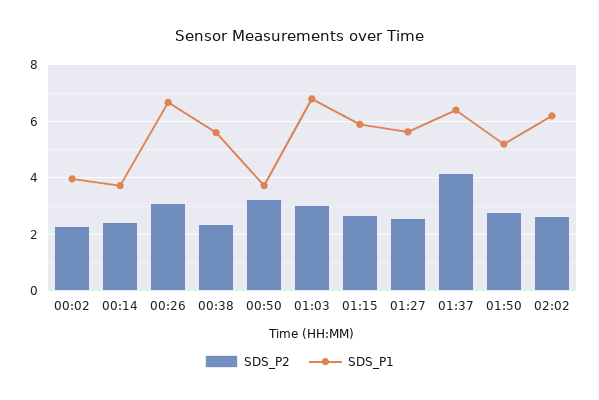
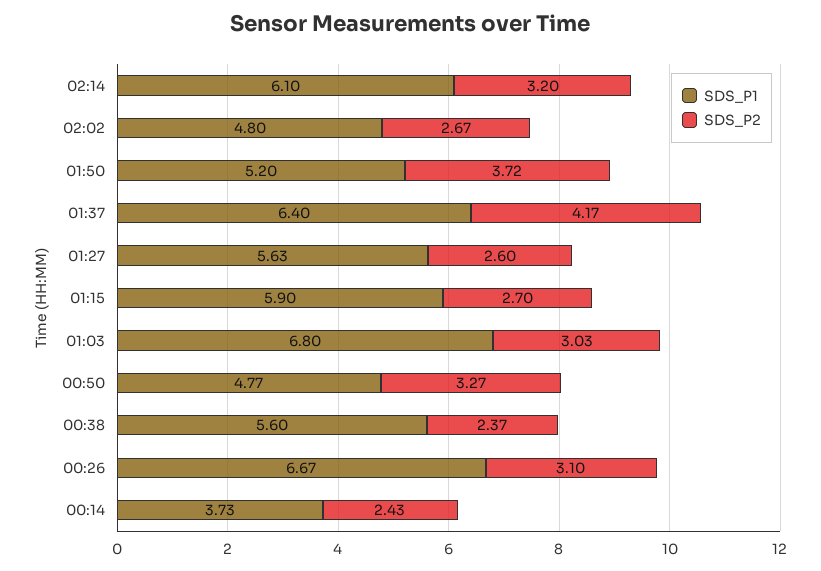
SDS_P2, 00:02: 2.25 -> none
SDS_P1, 00:02: 4 -> none
SDS_P1, 00:50: 3.75 -> 4.77
SDS_P2, 01:50: 2.75 -> 3.72
SDS_P1, 02:02: 6.25 -> 4.8
SDS_P1, 02:14: none -> 6.1
SDS_P2, 02:14: none -> 3.2

